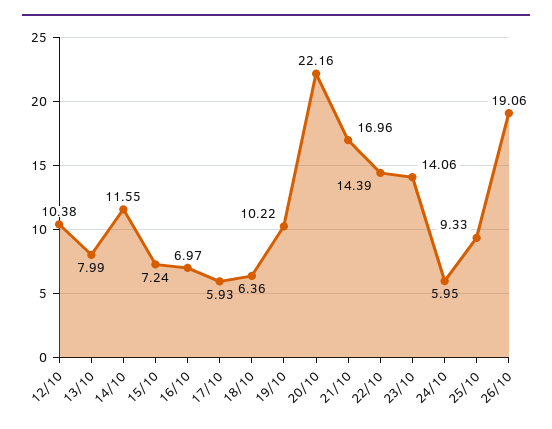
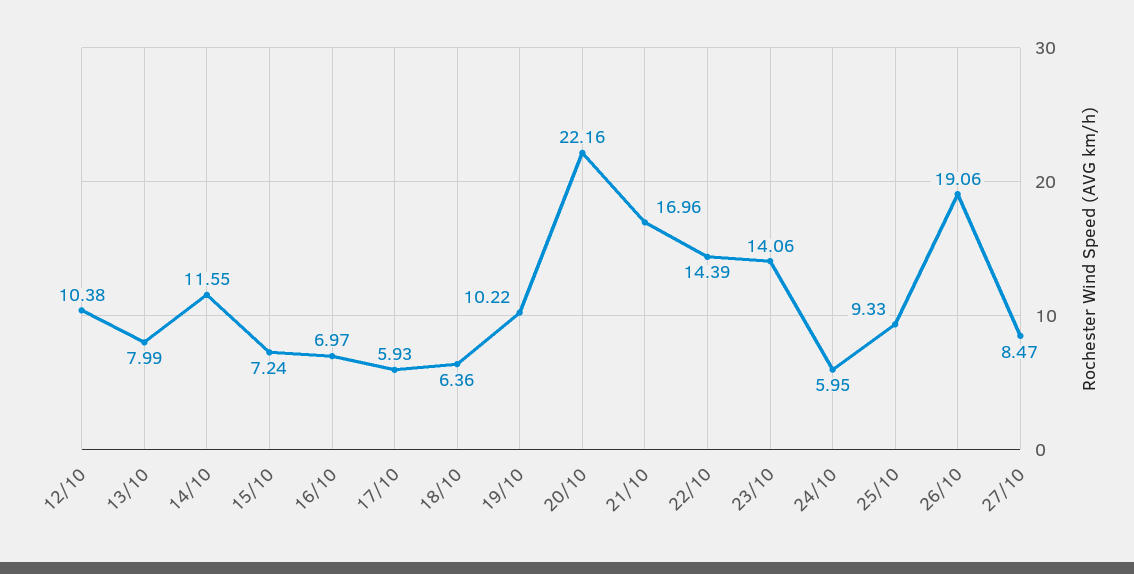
27/10: none -> 8.47

